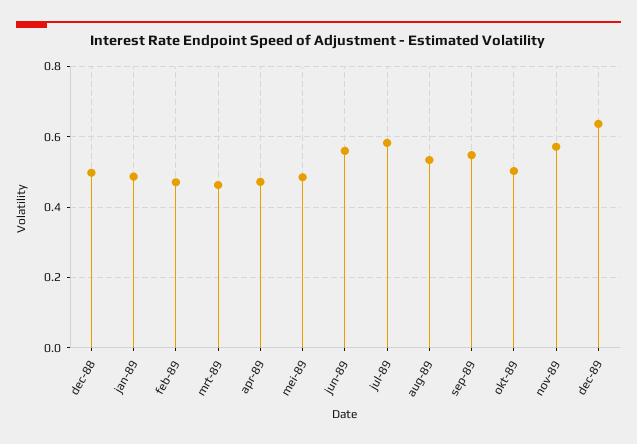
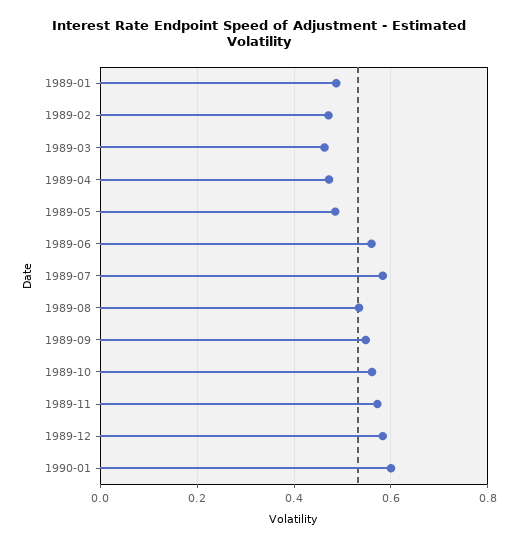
dec-88: 0.5 -> none
okt-89: 0.5 -> 0.56
dec-89: 0.64 -> 0.58
1990-01: none -> 0.6

